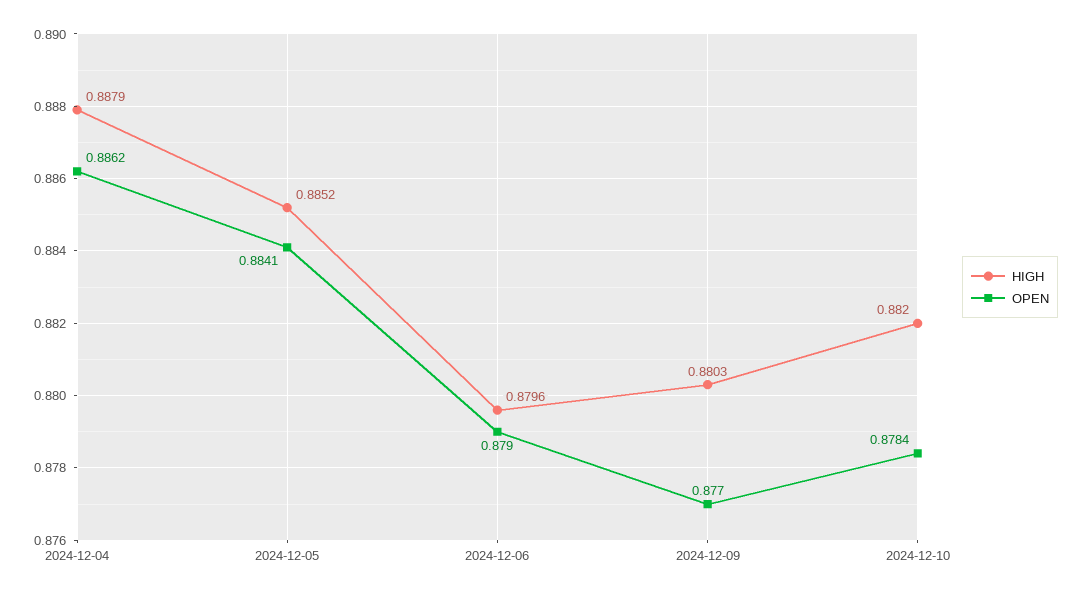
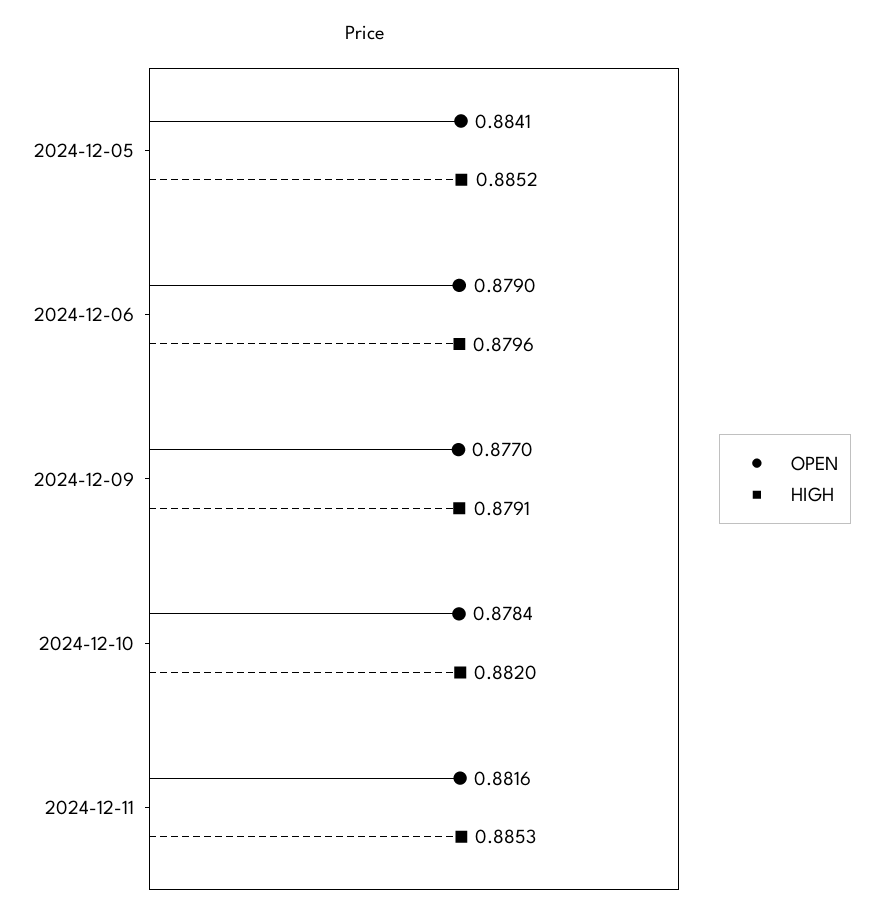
HIGH, 2024-12-04: 0.8879 -> none
OPEN, 2024-12-04: 0.8862 -> none
HIGH, 2024-12-09: 0.8803 -> 0.8791
OPEN, 2024-12-11: none -> 0.8816
HIGH, 2024-12-11: none -> 0.8853

